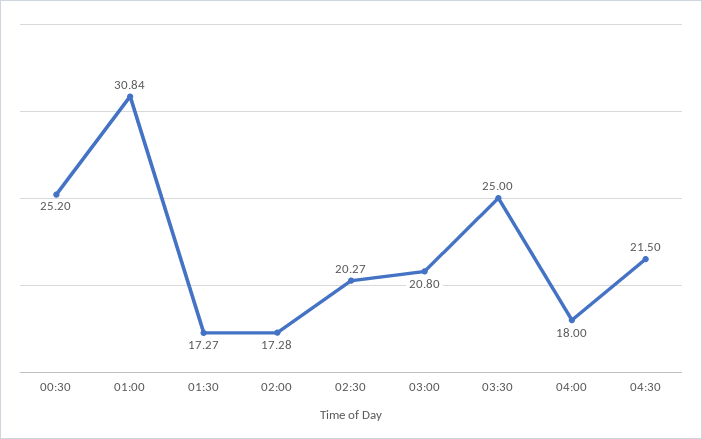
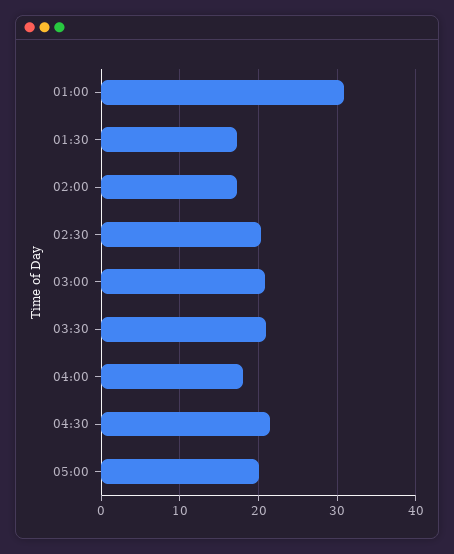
00:30: 25.2 -> none
03:30: 25 -> 21
05:00: none -> 20

